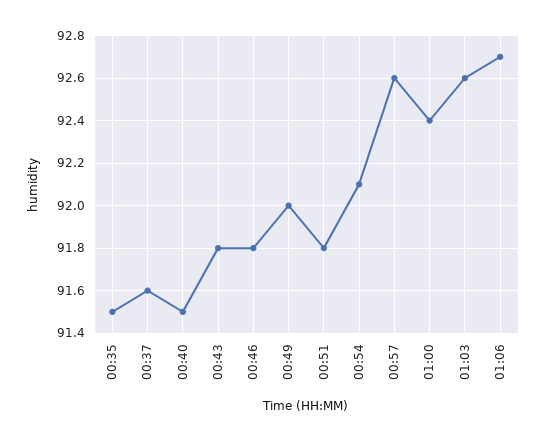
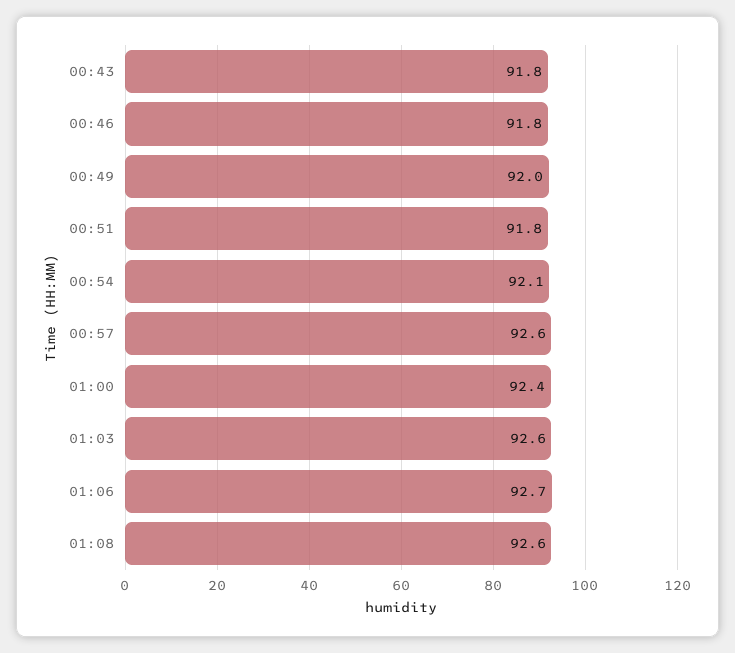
00:35: 91.5 -> none
00:37: 91.6 -> none
00:40: 91.5 -> none
01:08: none -> 92.6

